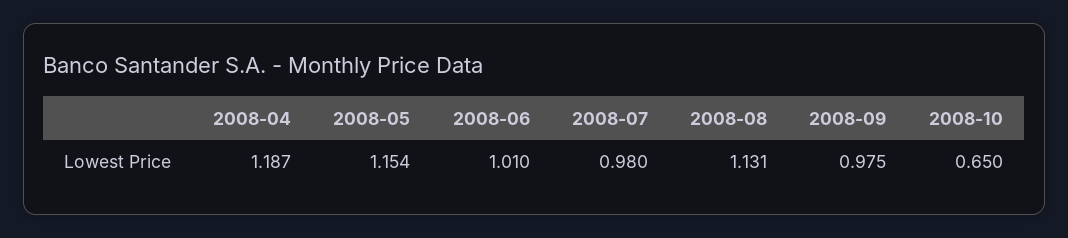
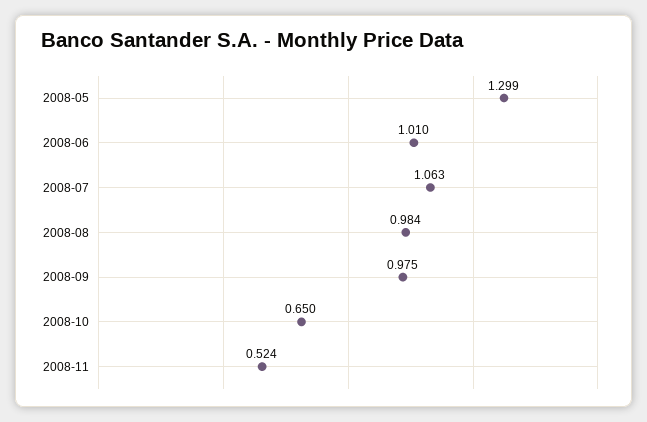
2008-04: 1.187 -> none
2008-05: 1.154 -> 1.299
2008-07: 0.98 -> 1.063
2008-08: 1.131 -> 0.984
2008-11: none -> 0.524

